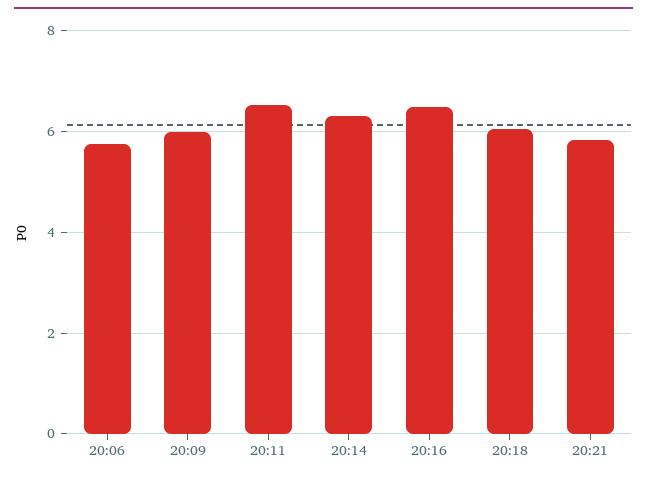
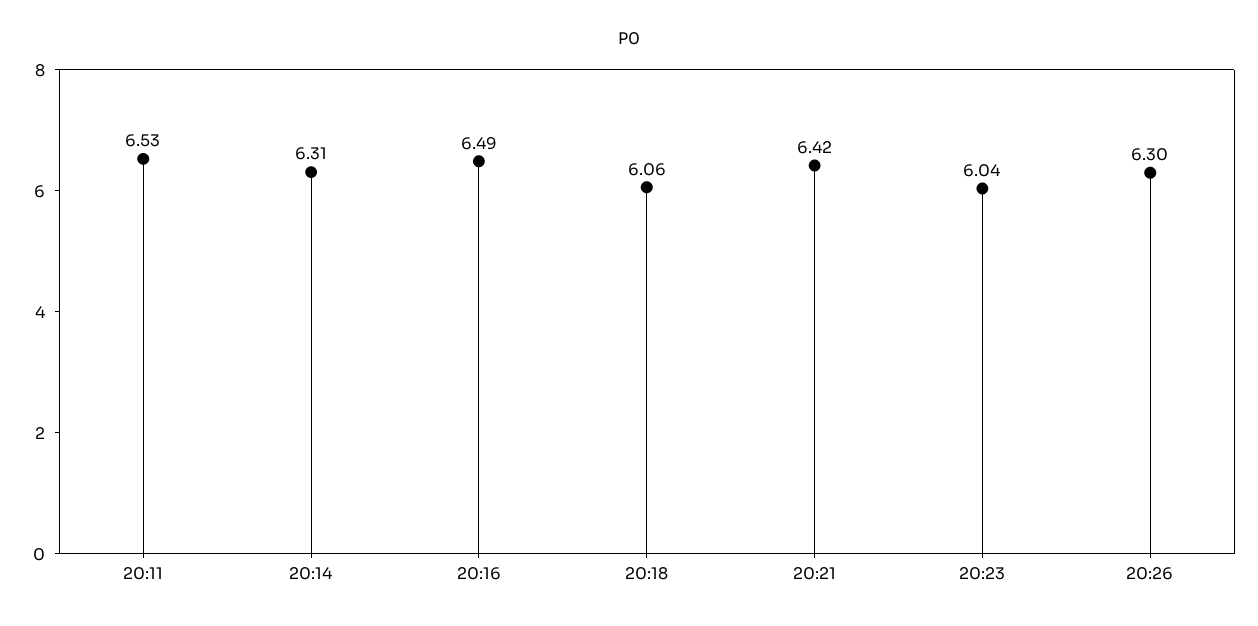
20:06: 5.8 -> none
20:09: 6 -> none
20:21: 5.8 -> 6.42
20:23: none -> 6.04
20:26: none -> 6.3

